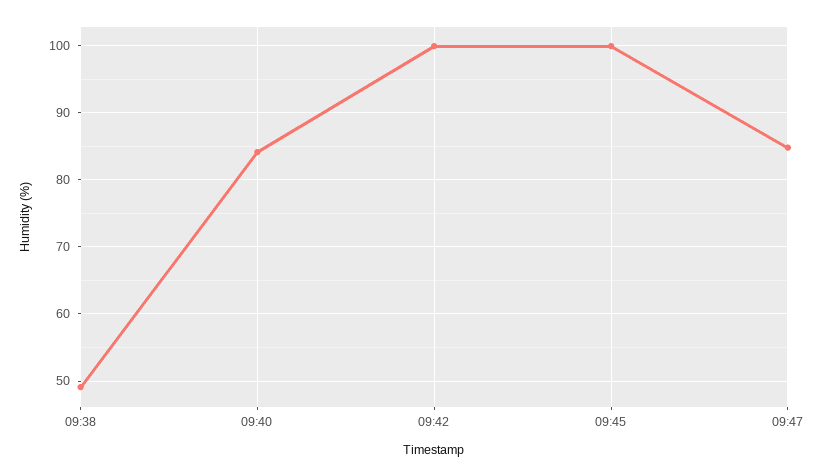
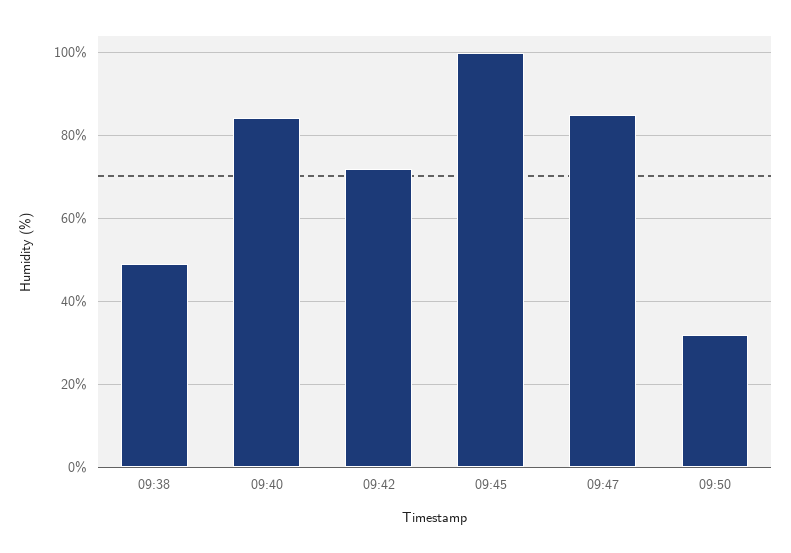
09:42: 100 -> 72
09:50: none -> 32

